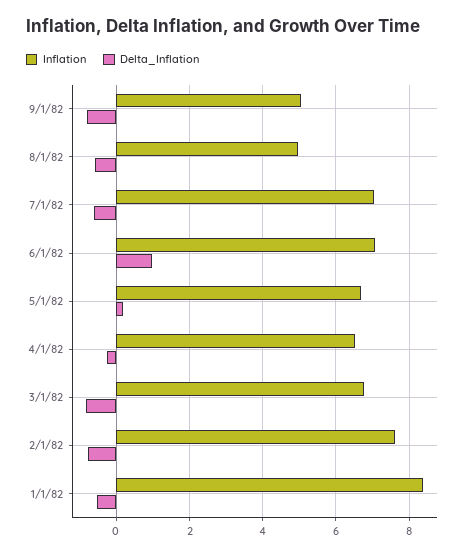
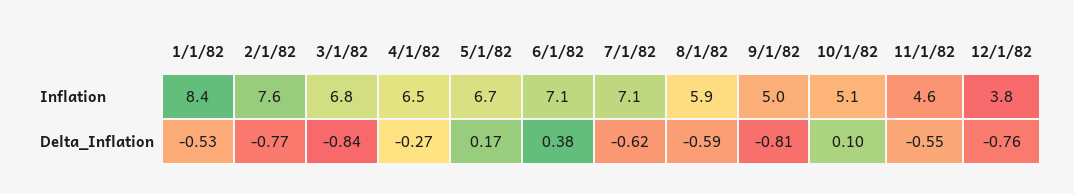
Inflation, 8/1/82: 5 -> 5.9
Delta_Inflation, 6/1/82: 1 -> 0.38
Inflation, 10/1/82: none -> 5.1
Inflation, 11/1/82: none -> 4.6
Inflation, 12/1/82: none -> 3.8
Delta_Inflation, 10/1/82: none -> 0.1
Delta_Inflation, 11/1/82: none -> -0.55
Delta_Inflation, 12/1/82: none -> -0.76

